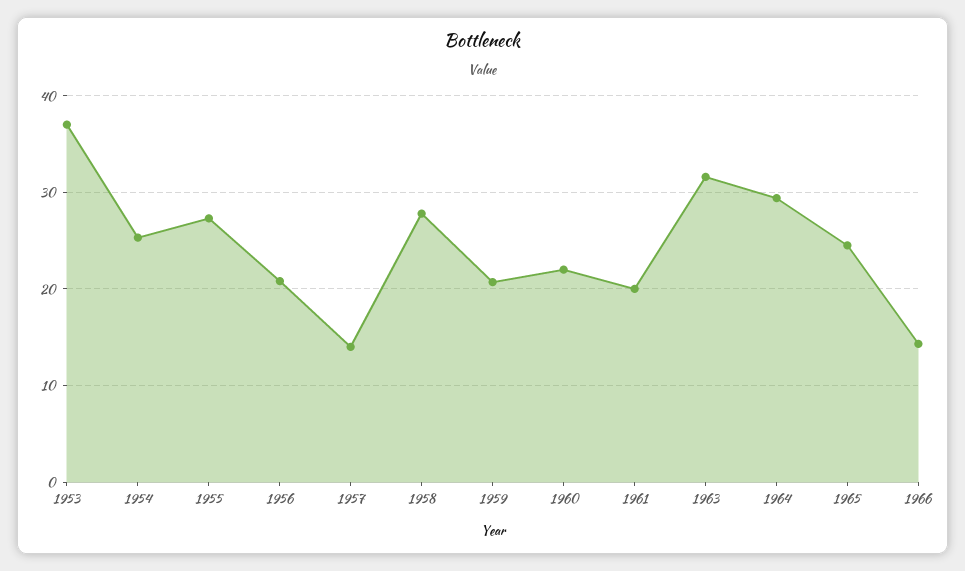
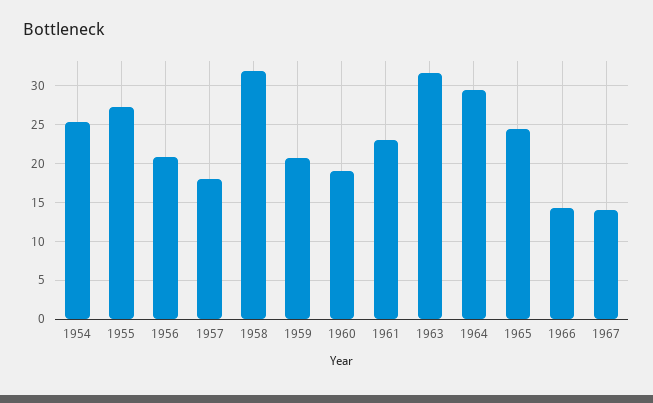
1953: 37 -> none
1957: 14 -> 18
1958: 28 -> 32
1960: 22 -> 19
1961: 20 -> 23
1967: none -> 14

